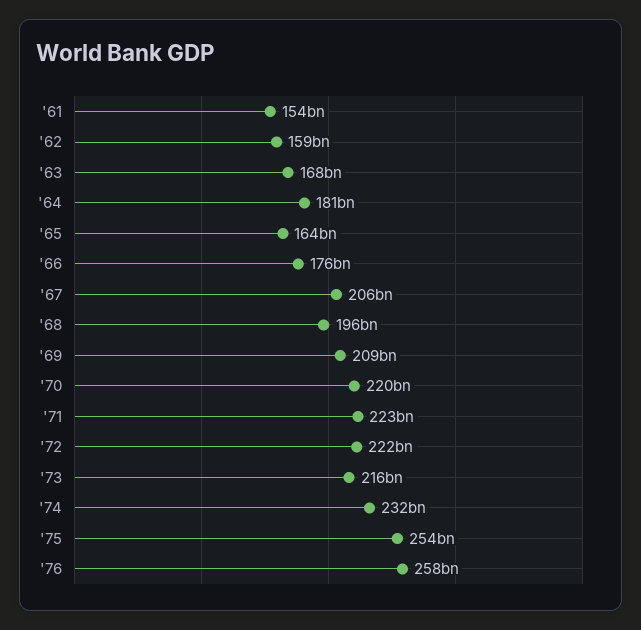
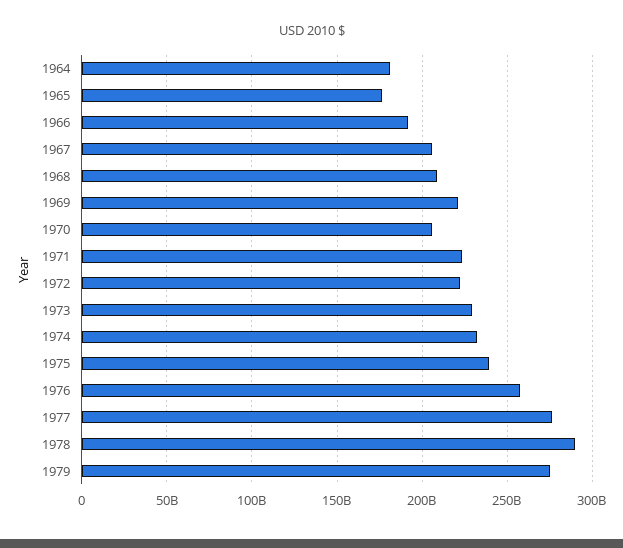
'61: 154000000000 -> none
'62: 159000000000 -> none
'63: 168000000000 -> none
'65: 164000000000 -> 175000000000
'66: 176000000000 -> 190000000000
'68: 196000000000 -> 210000000000
'69: 209000000000 -> 220000000000
'70: 220000000000 -> 205000000000
'73: 216000000000 -> 230000000000
'75: 254000000000 -> 240000000000
1977: none -> 275000000000
1978: none -> 290000000000
1979: none -> 275000000000

